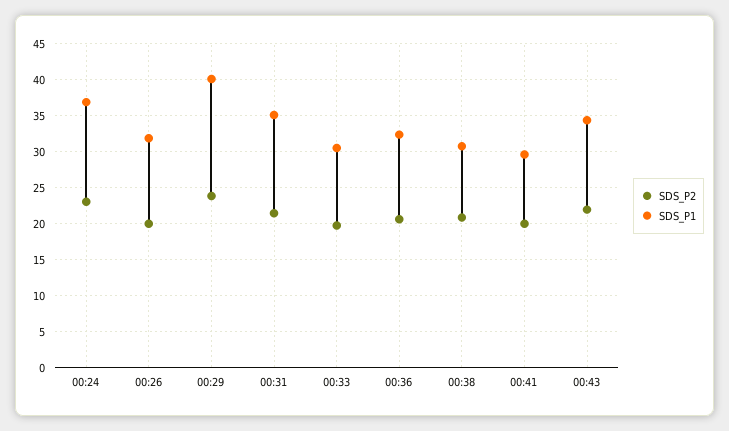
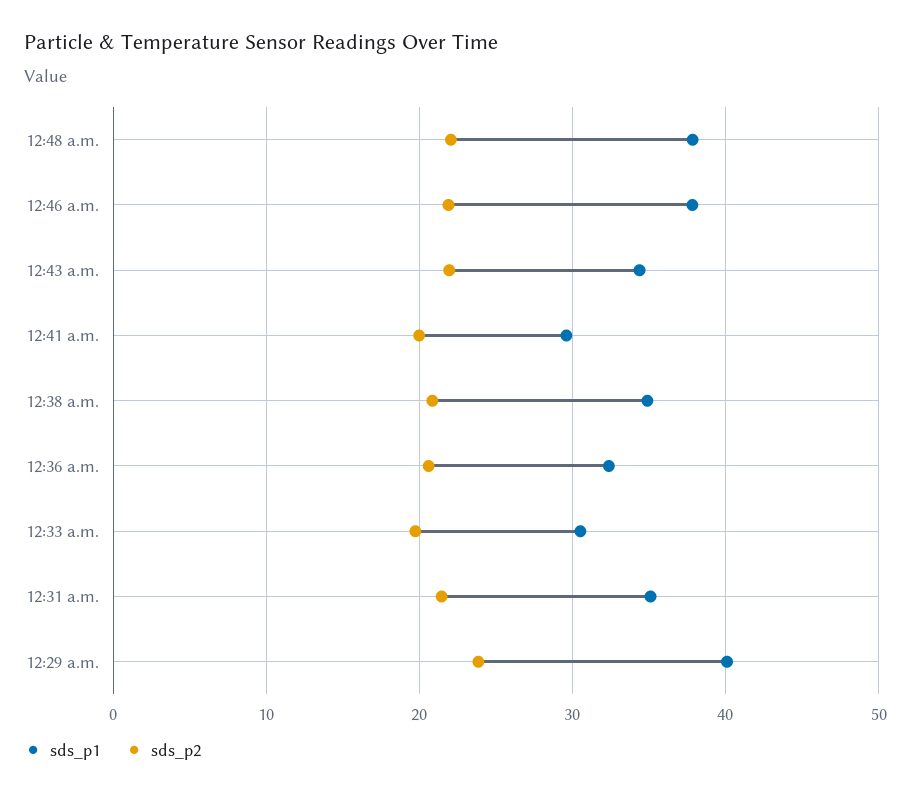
SDS_P2, 00:24: 23 -> none
SDS_P1, 00:24: 37 -> none
SDS_P2, 00:26: 20 -> none
SDS_P1, 00:26: 32 -> none
SDS_P1, 00:38: 31 -> 35
SDS_P1, 12:48 a.m.: none -> 38
SDS_P2, 12:48 a.m.: none -> 22
SDS_P1, 12:46 a.m.: none -> 38
SDS_P2, 12:46 a.m.: none -> 22

